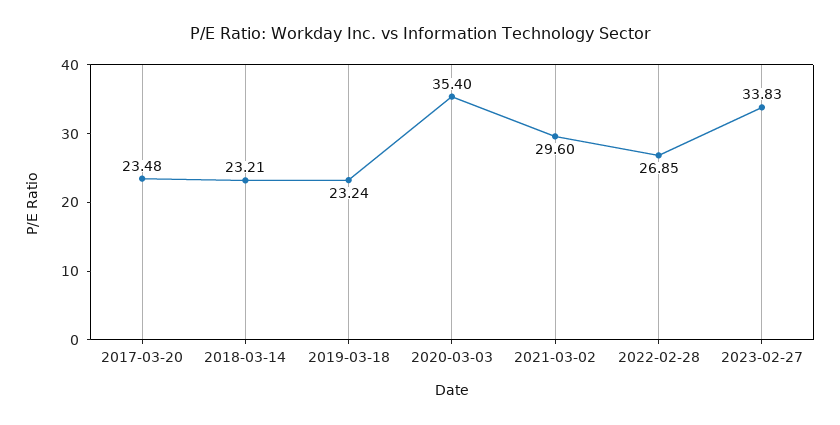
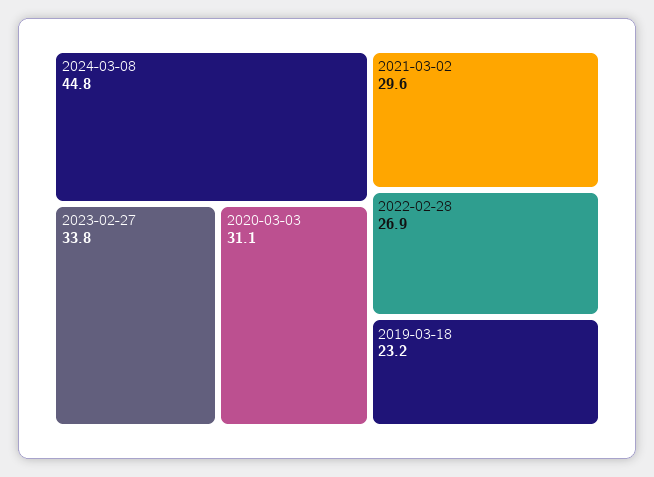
2017-03-20: 23.48 -> none
2018-03-14: 23.21 -> none
2020-03-03: 35.4 -> 31.1
2024-03-08: none -> 44.8

